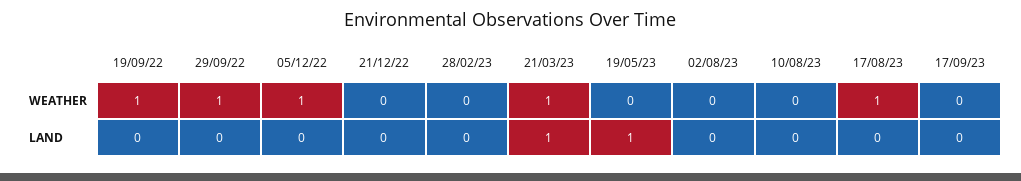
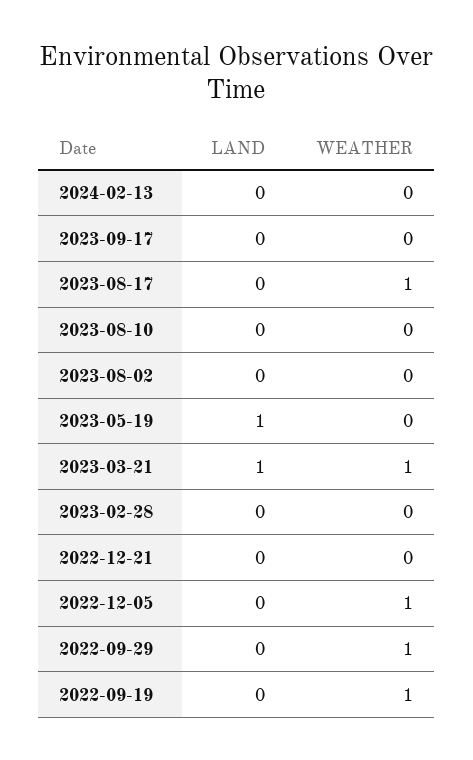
2024-02-13, LAND: none -> 0
2024-02-13, WEATHER: none -> 0

